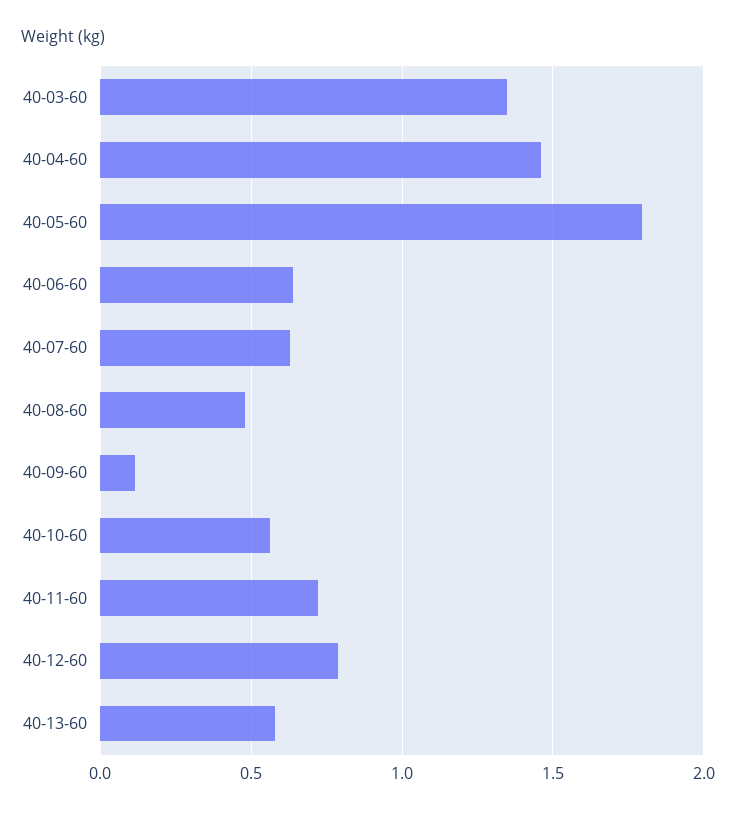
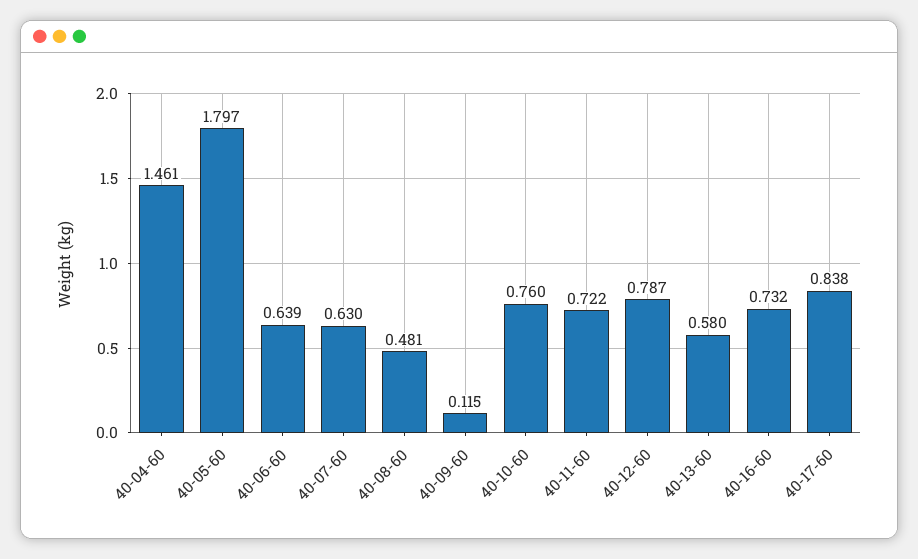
40-03-60: 1.35 -> none
40-10-60: 0.55 -> 0.76
40-16-60: none -> 0.732
40-17-60: none -> 0.838

